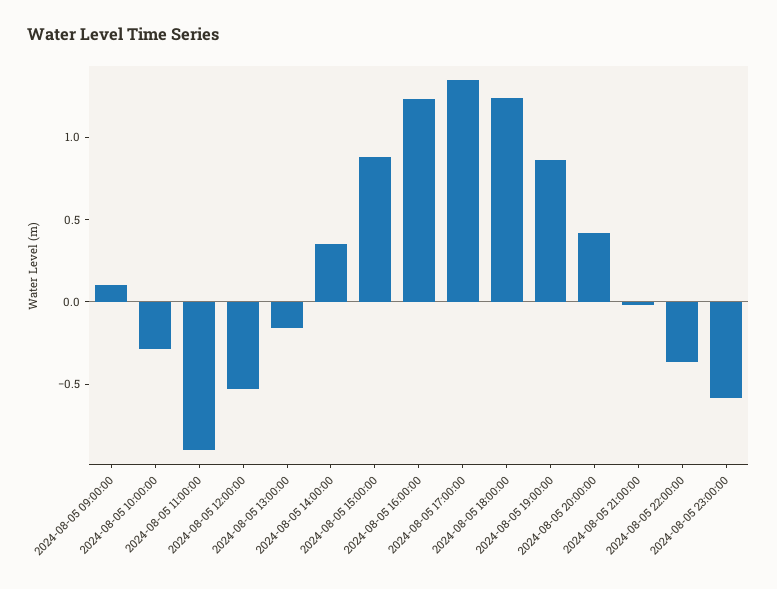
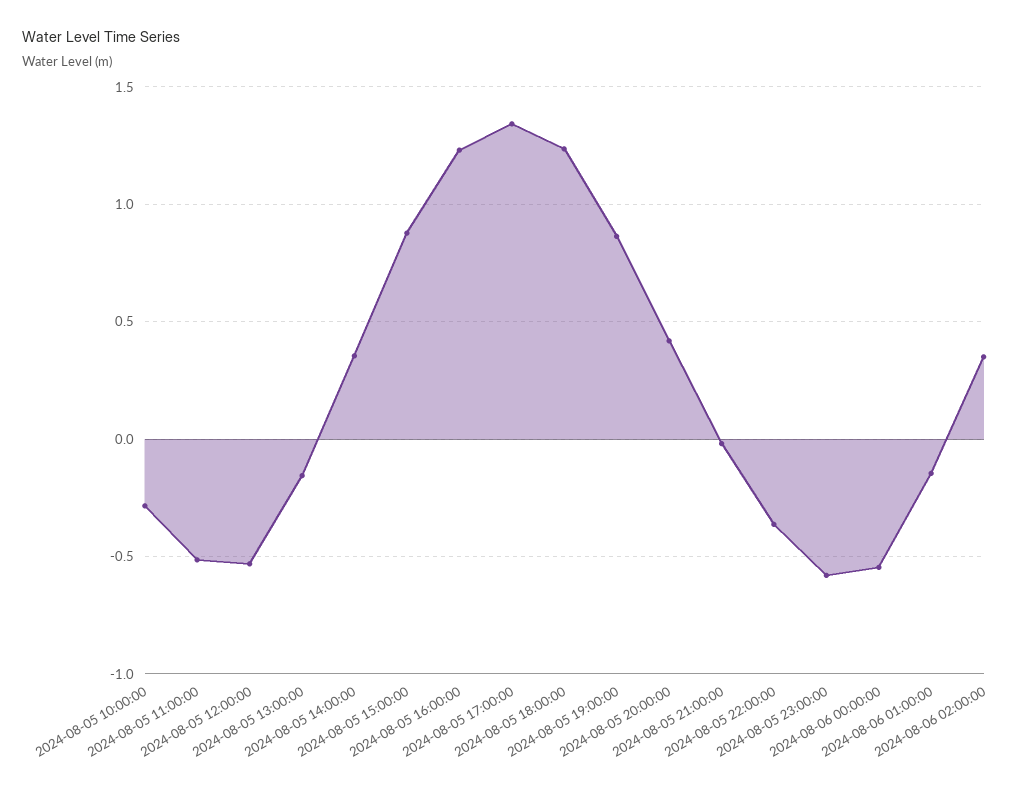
2024-08-05 09:00:00: 0.1 -> none
2024-08-05 11:00:00: -0.9 -> -0.5
2024-08-06 00:00:00: none -> -0.55
2024-08-06 01:00:00: none -> -0.15
2024-08-06 02:00:00: none -> 0.35

